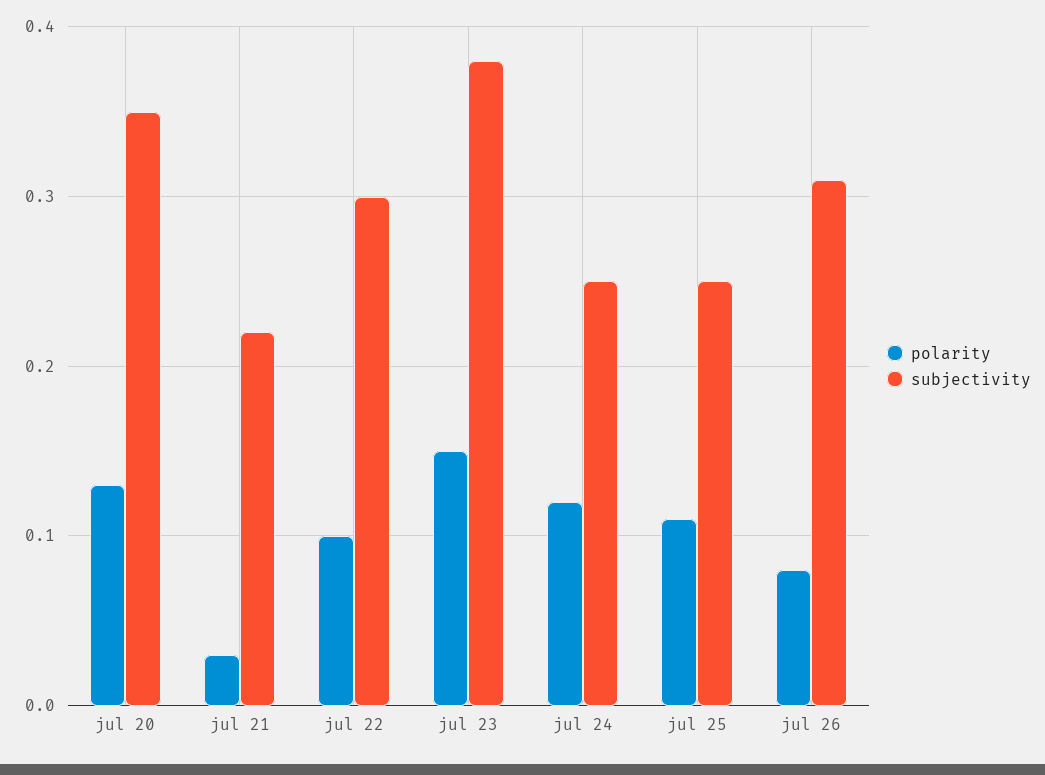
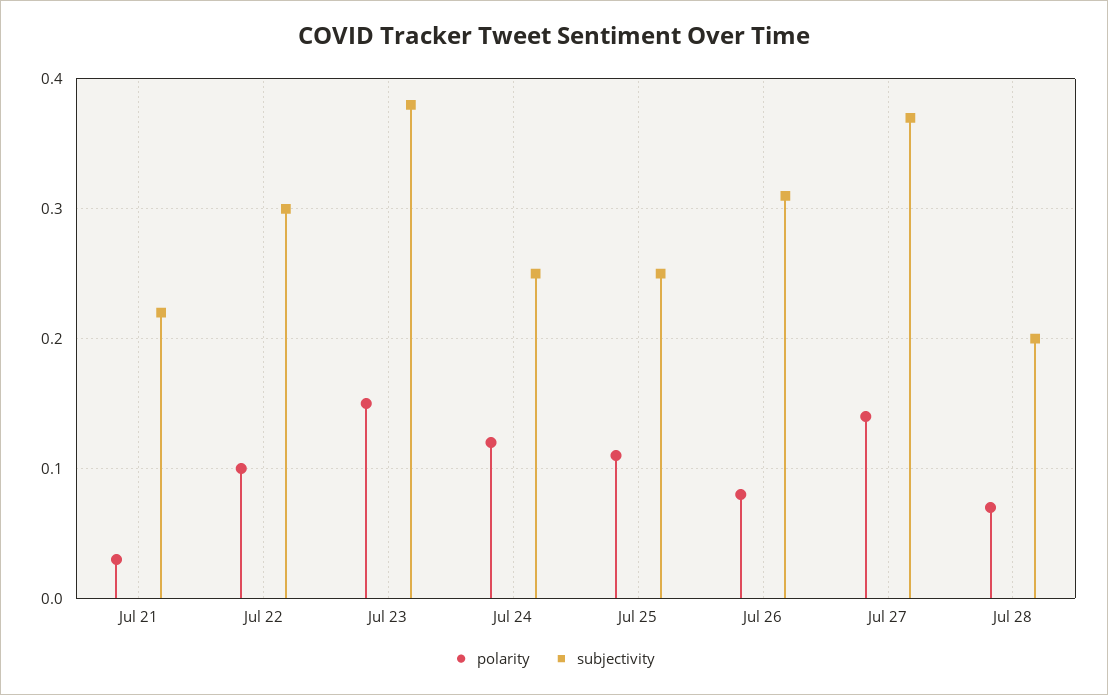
polarity, jul 20: 0.13 -> none
subjectivity, jul 20: 0.35 -> none
polarity, Jul 27: none -> 0.14
subjectivity, Jul 27: none -> 0.37
polarity, Jul 28: none -> 0.07
subjectivity, Jul 28: none -> 0.2

